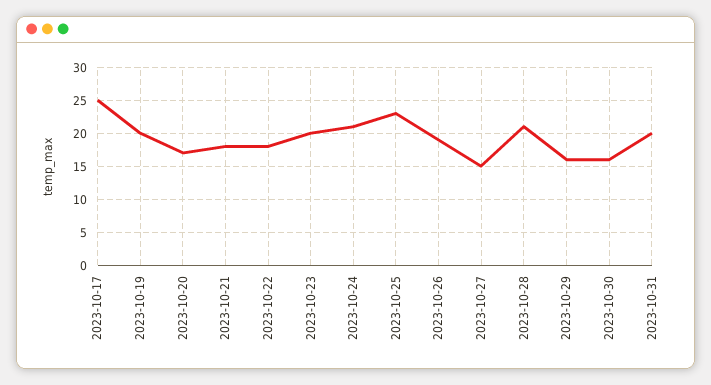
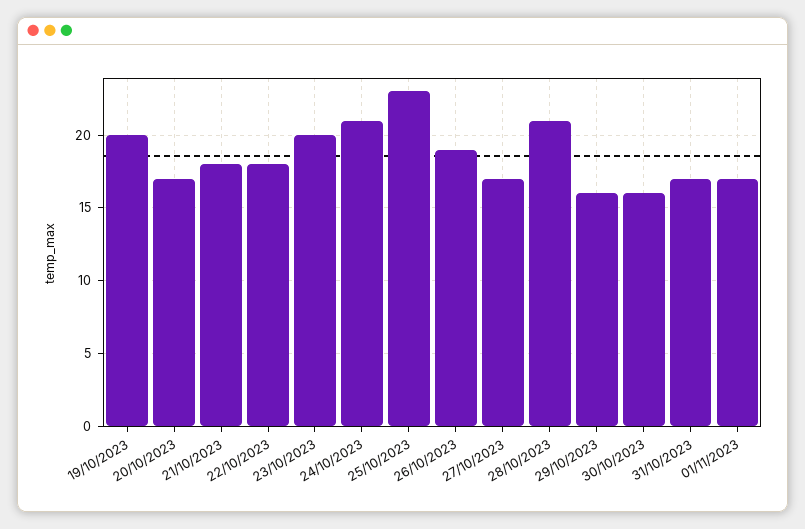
2023-10-17: 25 -> none
2023-10-27: 15 -> 17
2023-10-31: 20 -> 17
01/11/2023: none -> 17

